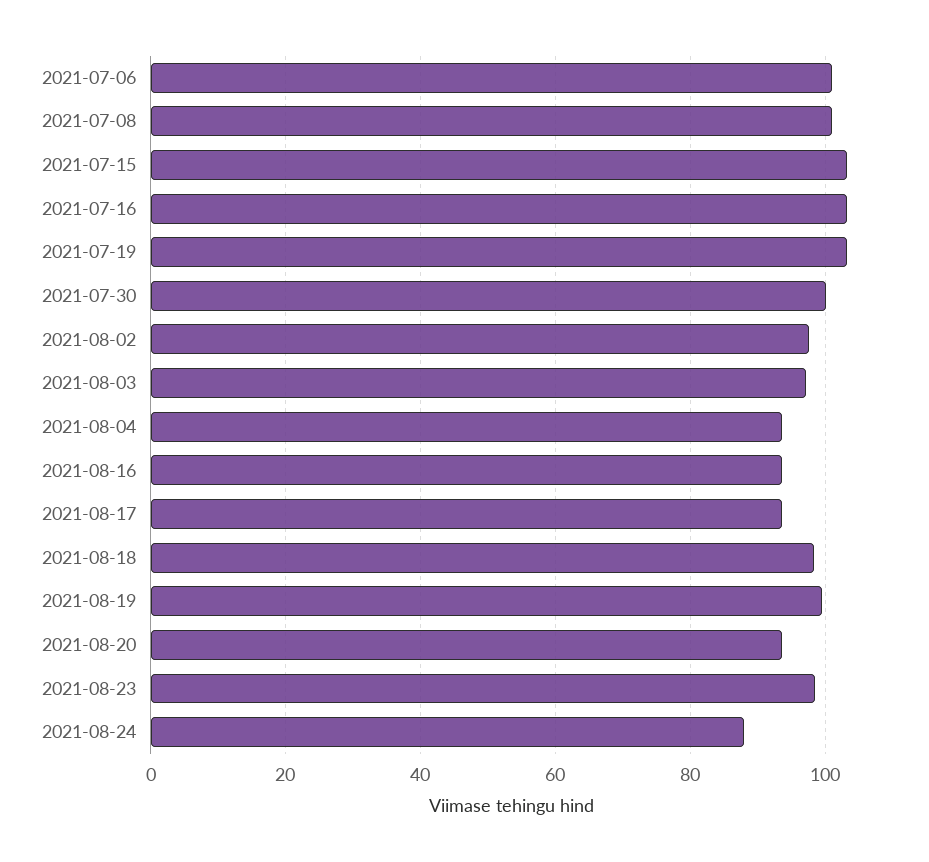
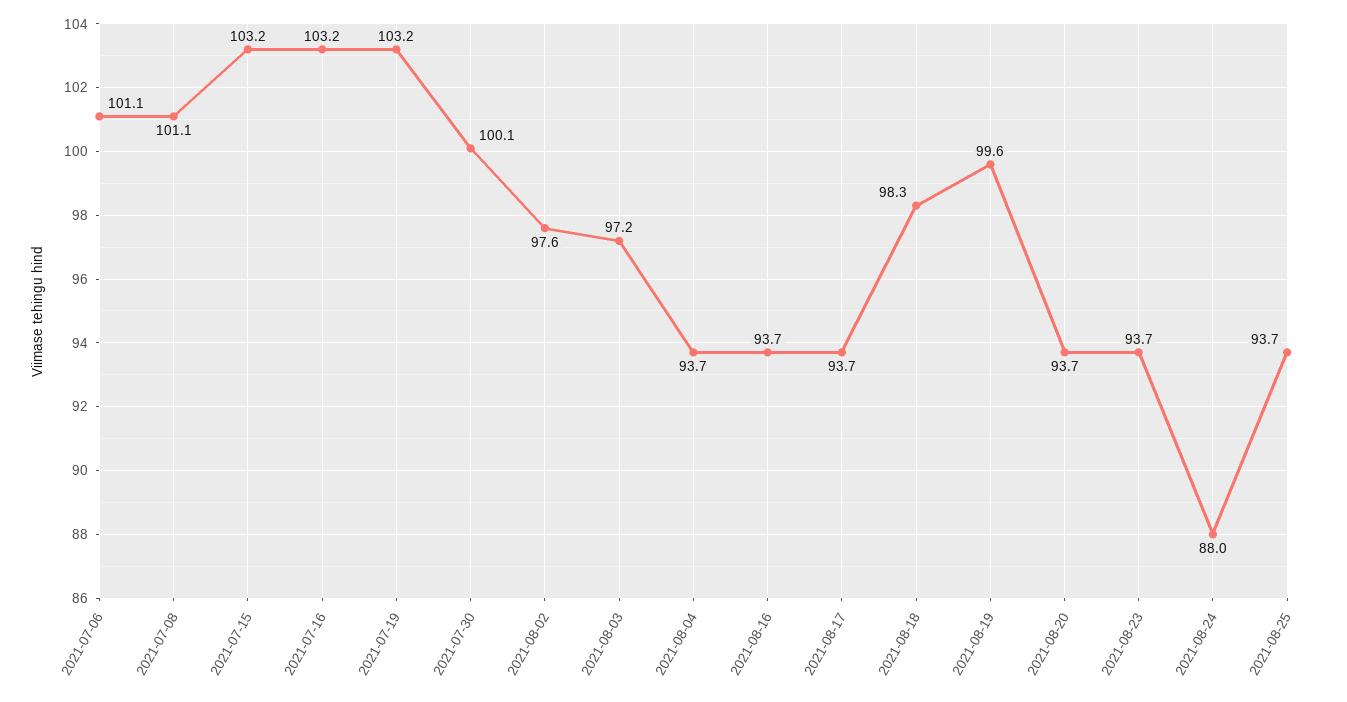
2021-08-23: 98 -> 93.7
2021-08-25: none -> 93.7

